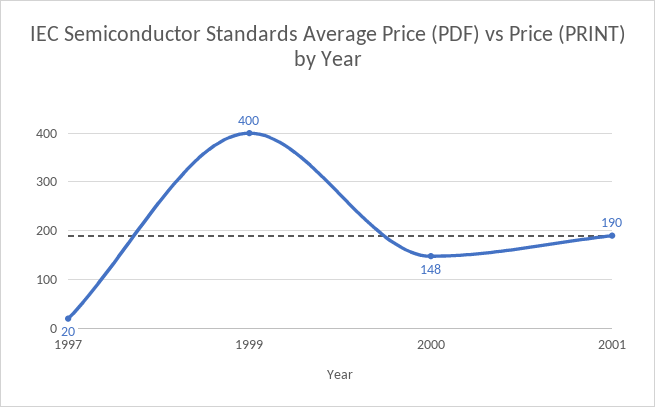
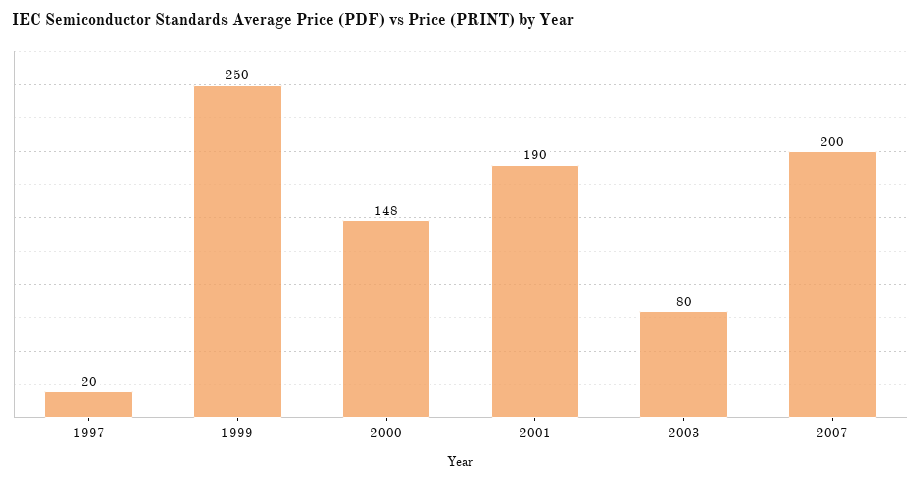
1999: 400 -> 250
2003: none -> 80
2007: none -> 200

